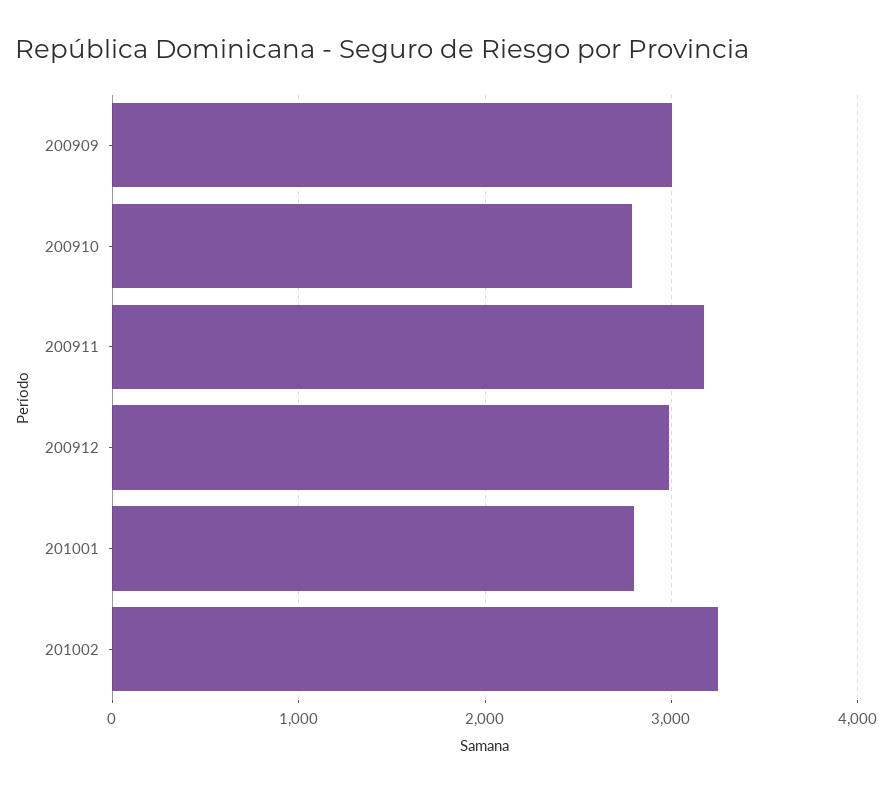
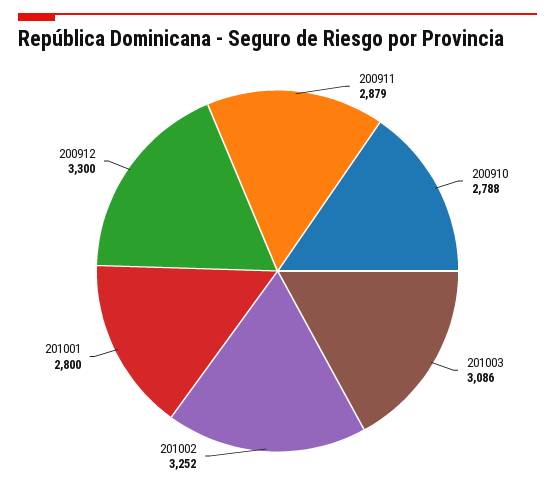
200909: 3000 -> none
200911: 3200 -> 2879
200912: 3000 -> 3300
201003: none -> 3086

